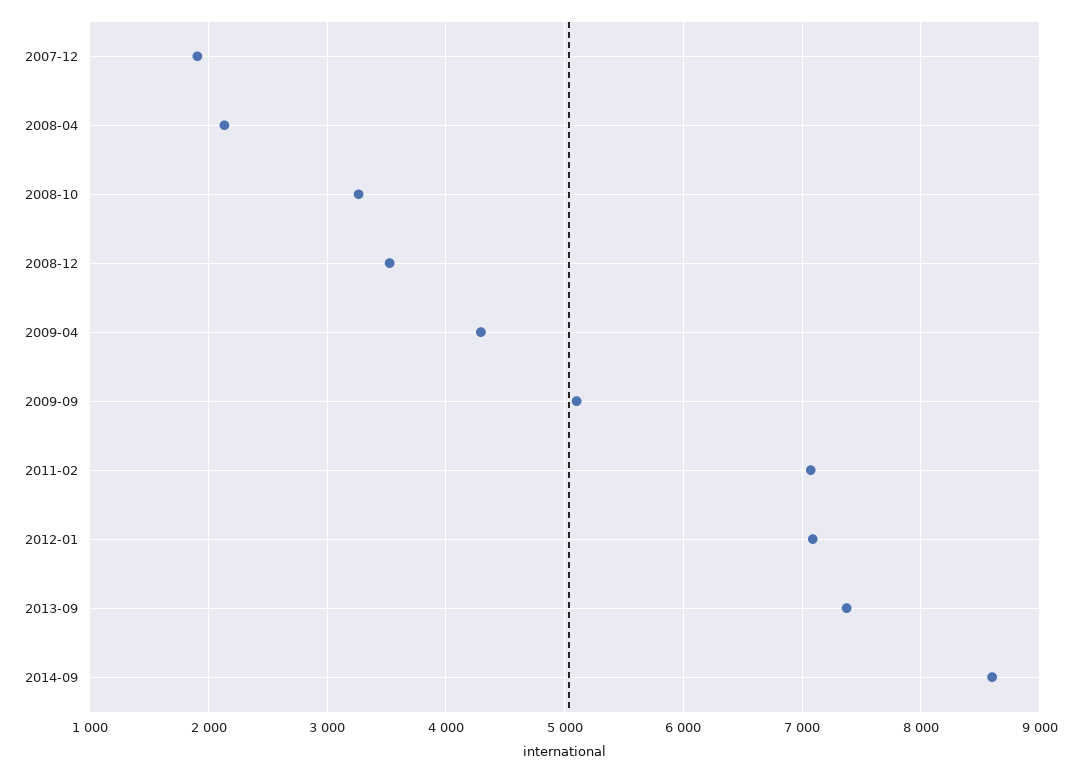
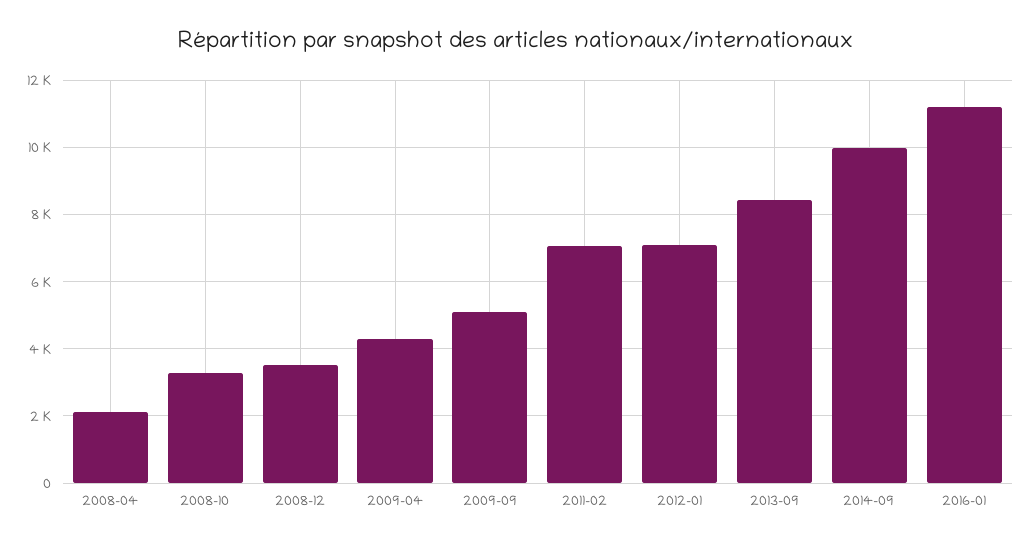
2007-12: 1900 -> none
2013-09: 7400 -> 8400
2014-09: 8600 -> 10000
2016-01: none -> 11200

